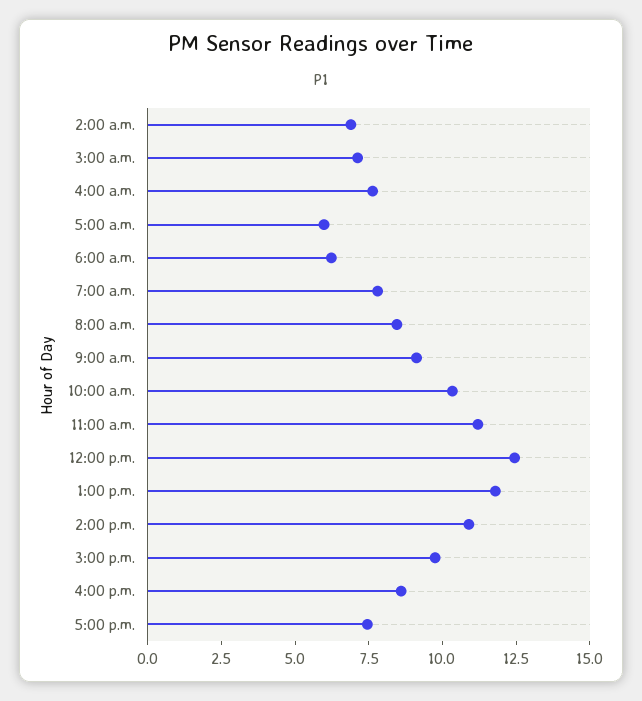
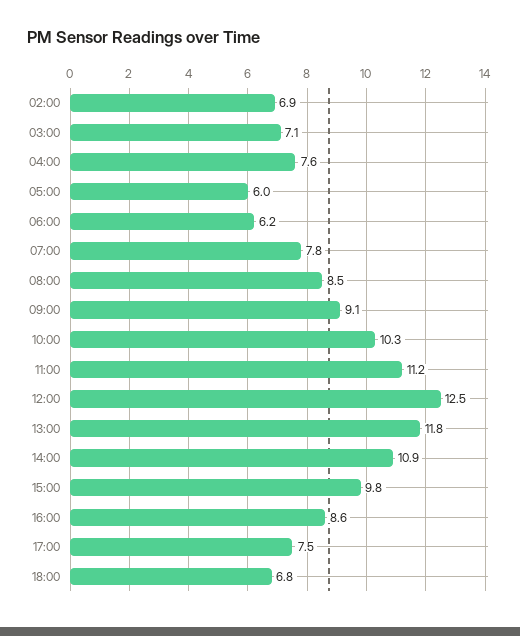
18:00: none -> 6.8

